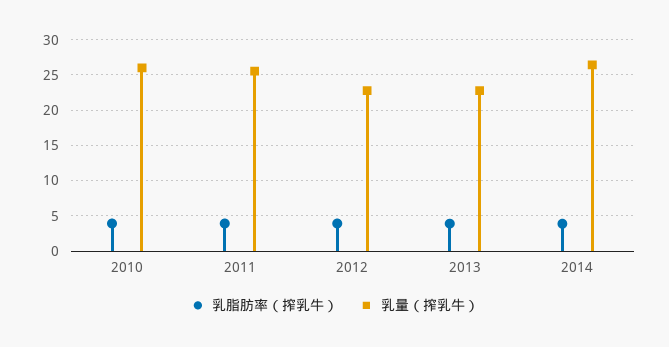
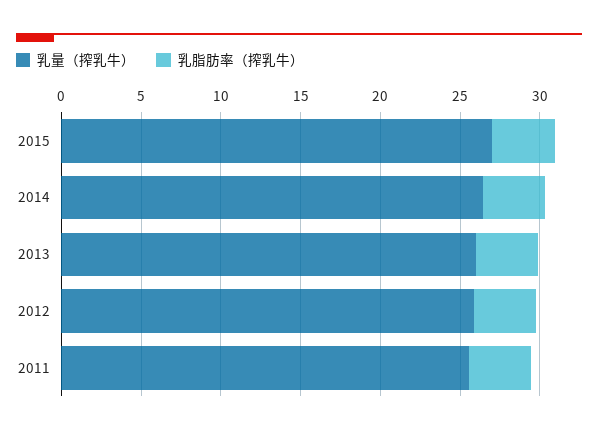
乳脂肪率（搾乳牛）, 2010: 4 -> none
乳量（搾乳牛）, 2010: 26 -> none
乳量（搾乳牛）, 2012: 23 -> 26
乳量（搾乳牛）, 2013: 23 -> 26
乳量（搾乳牛）, 2015: none -> 27
乳脂肪率（搾乳牛）, 2015: none -> 4

